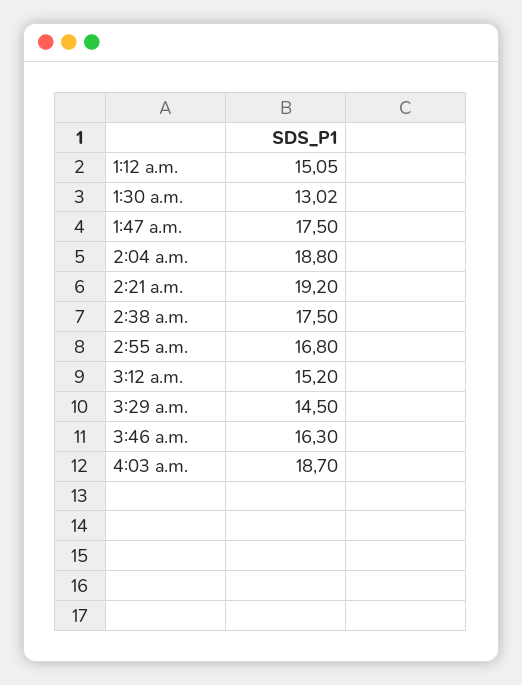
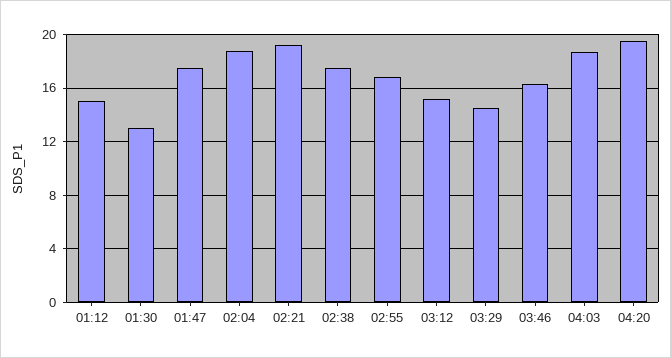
04:20: none -> 19.5

